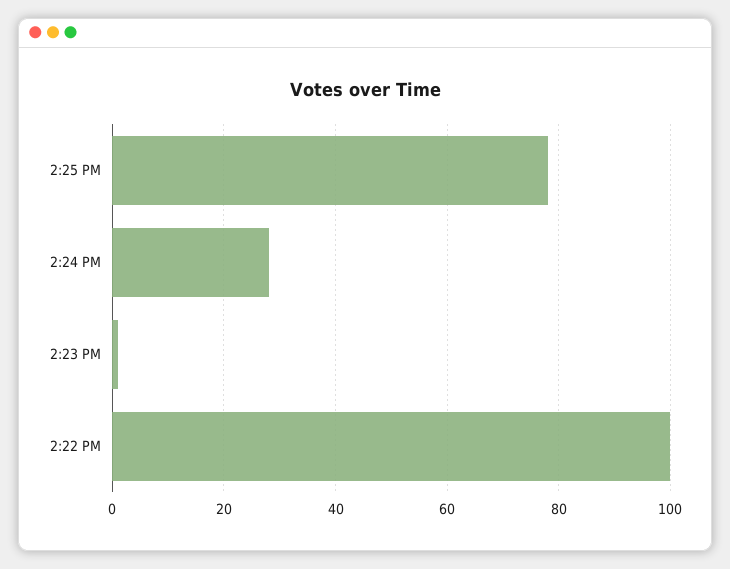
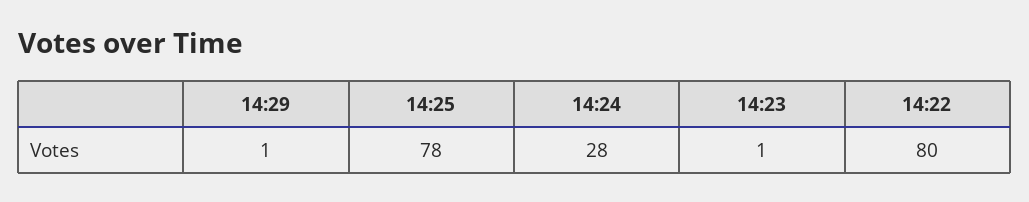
2:22 PM: 100 -> 80
14:29: none -> 1

